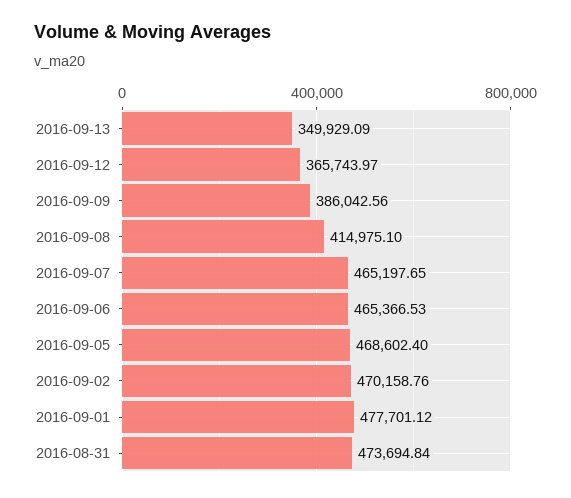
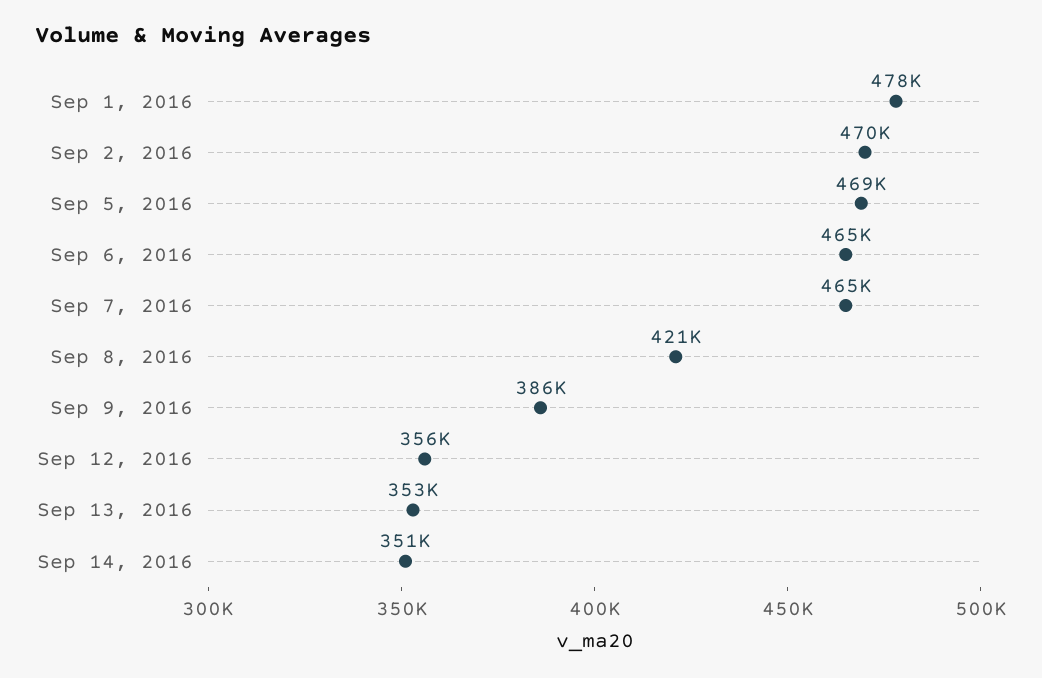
2016-09-13: 349929.09 -> 353000
2016-09-12: 365743.97 -> 356000
2016-09-08: 414975.1 -> 421000
2016-08-31: 473694.84 -> none
Sep 14, 2016: none -> 351000

